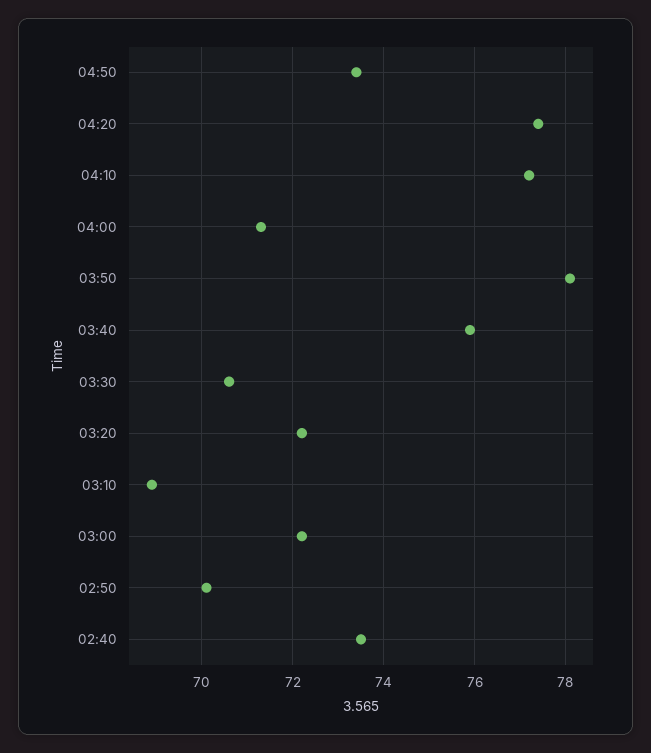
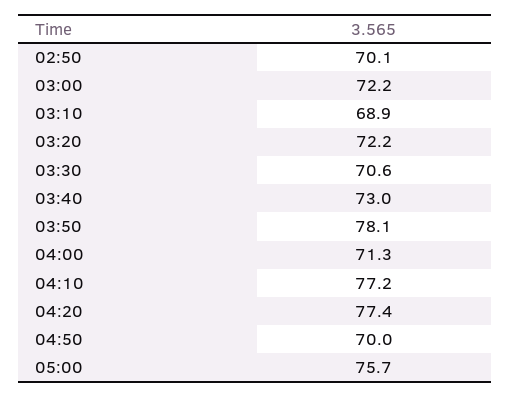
04:50: 73.5 -> 70
03:40: 76 -> 73
02:40: 73.5 -> none
05:00: none -> 75.7

